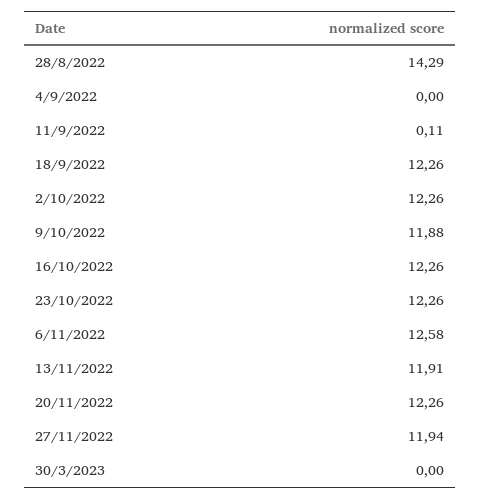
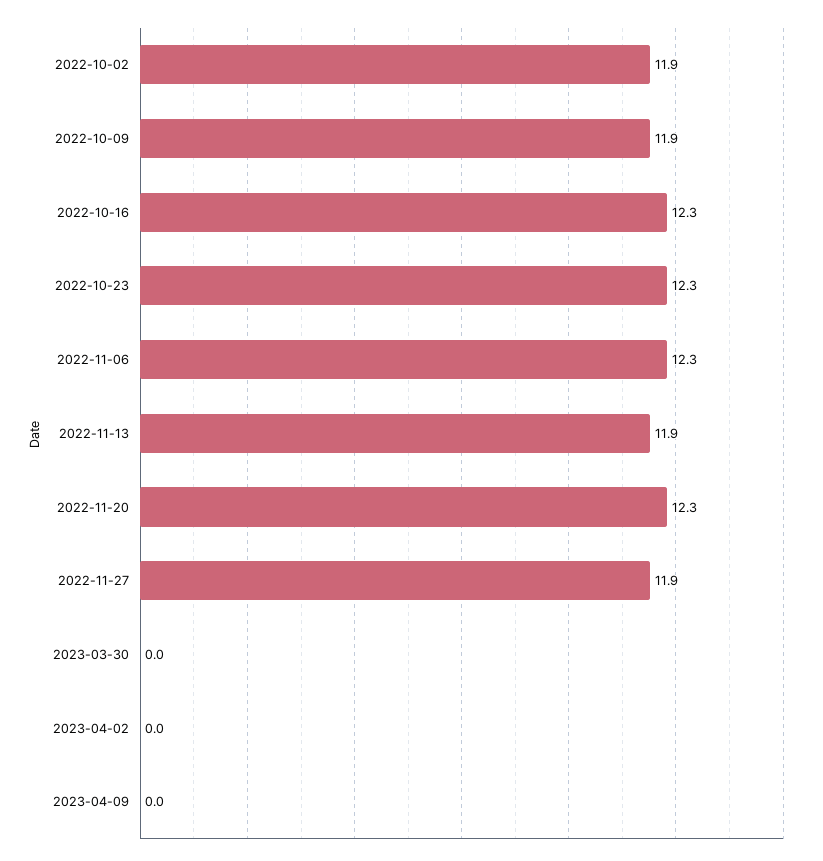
28/8/2022: 14.29 -> none
4/9/2022: 0 -> none
11/9/2022: 0.11 -> none
18/9/2022: 12.26 -> none
2/10/2022: 12.26 -> 11.9
6/11/2022: 12.58 -> 12.3
2023-04-02: none -> 0
2023-04-09: none -> 0

